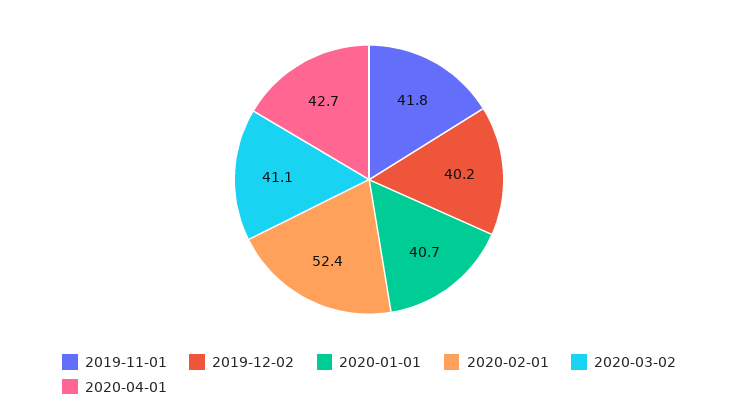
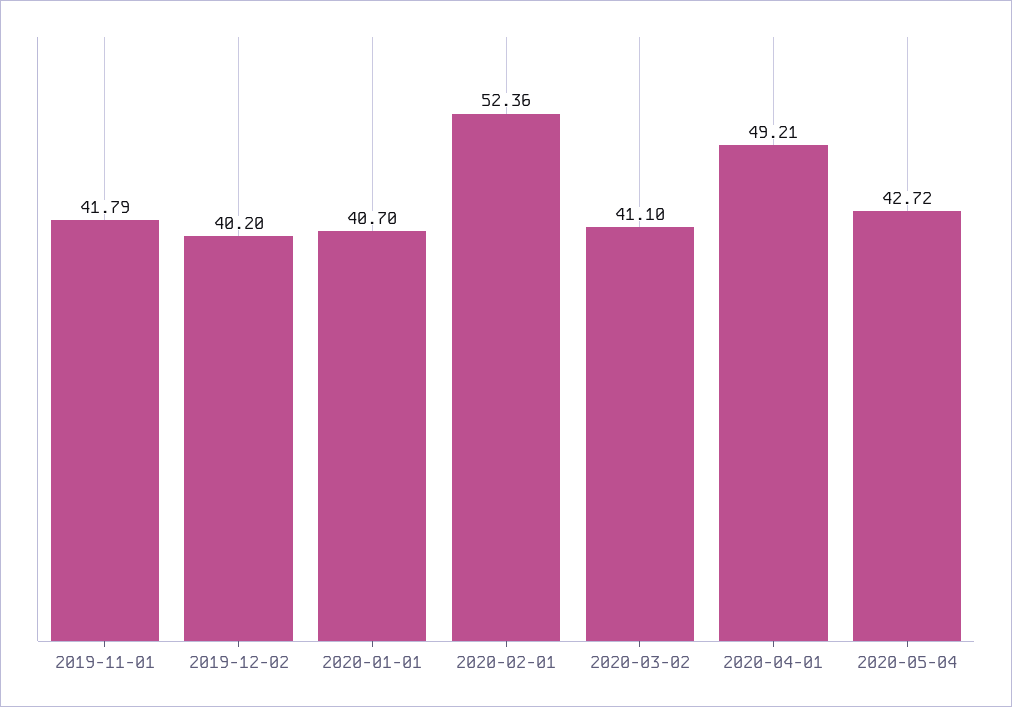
2020-04-01: 42.7 -> 49.21
2020-05-04: none -> 42.72

